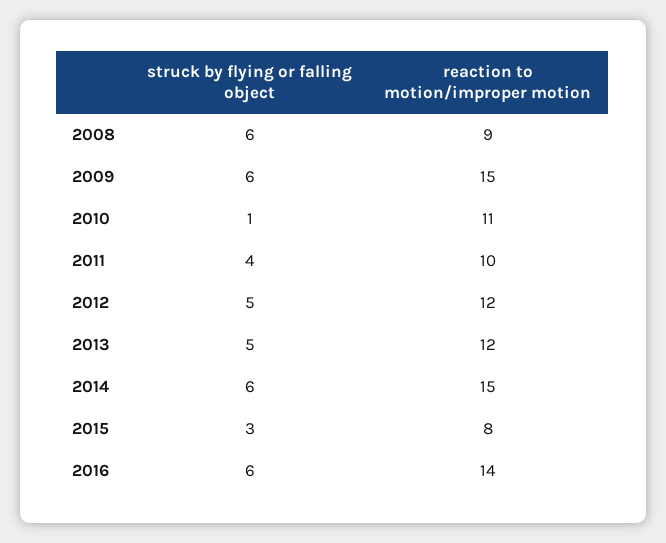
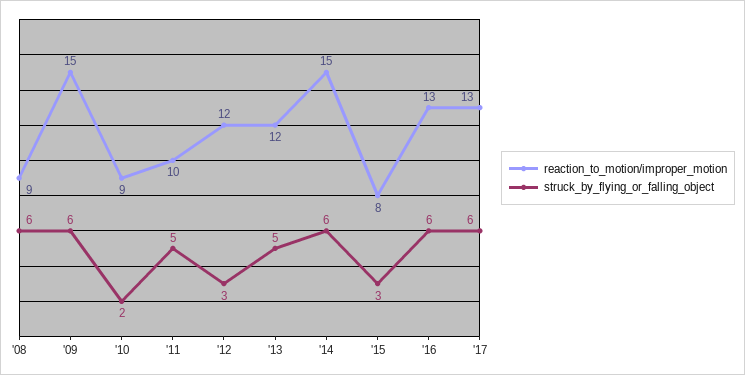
struck by flying or falling object, 2010: 1 -> 2
reaction to motion/improper motion, 2010: 11 -> 9
struck by flying or falling object, 2011: 4 -> 5
struck by flying or falling object, 2012: 5 -> 3
reaction to motion/improper motion, 2016: 14 -> 13
reaction to motion/improper motion, '17: none -> 13
struck by flying or falling object, '17: none -> 6

